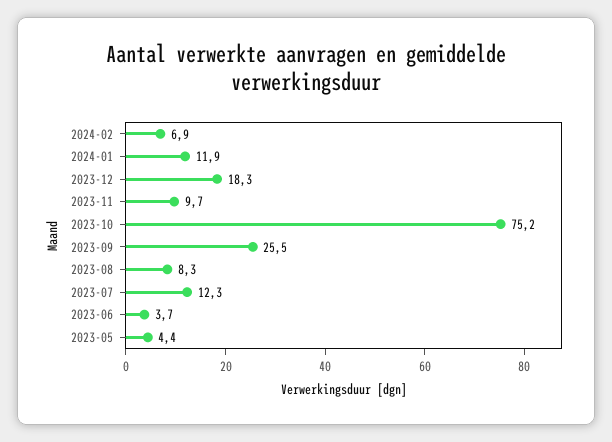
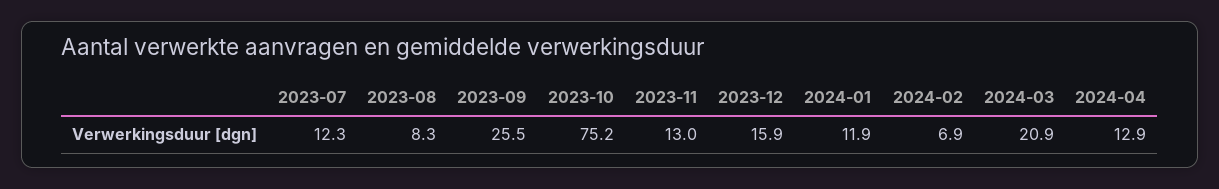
2023-12: 18.3 -> 15.9
2023-11: 9.7 -> 13
2023-06: 3.7 -> none
2023-05: 4.4 -> none
2024-03: none -> 20.9
2024-04: none -> 12.9

